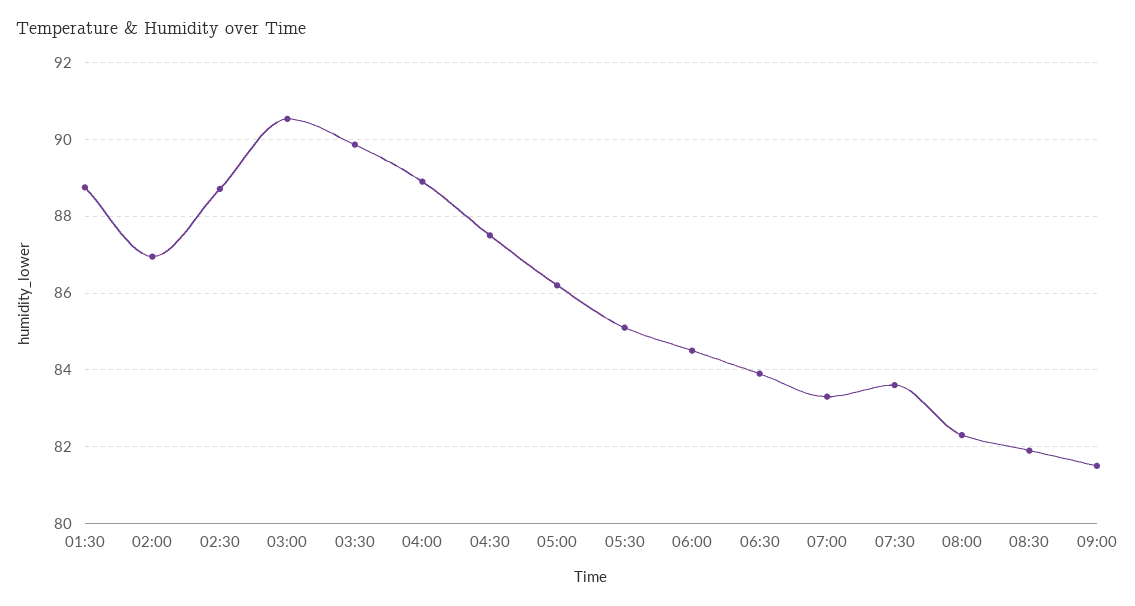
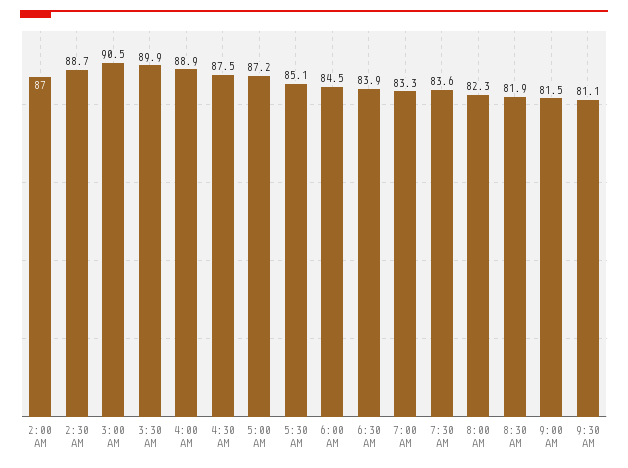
01:30: 88.8 -> none
05:00: 86.2 -> 87.2
9:30 AM: none -> 81.1

